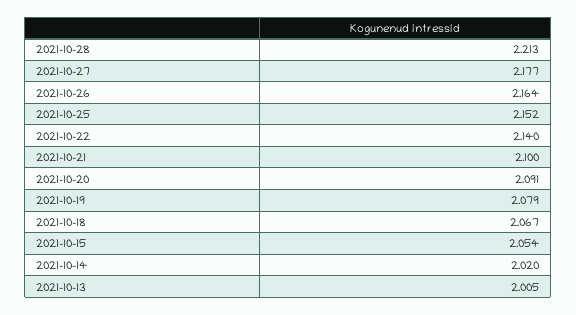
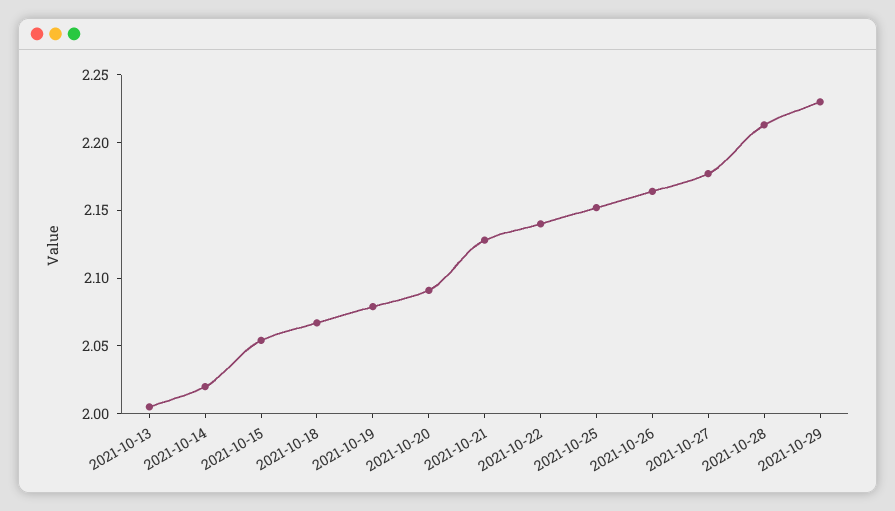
2021-10-21: 2.1 -> 2.13
2021-10-29: none -> 2.23

